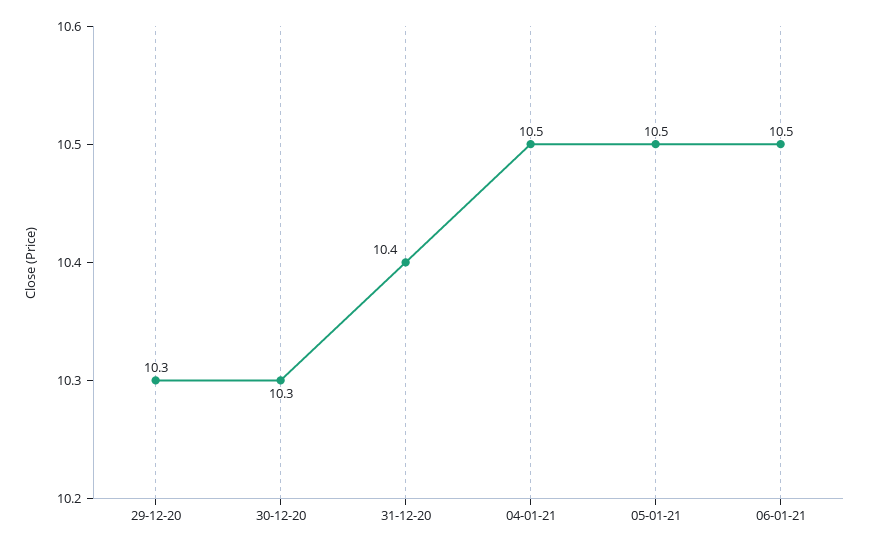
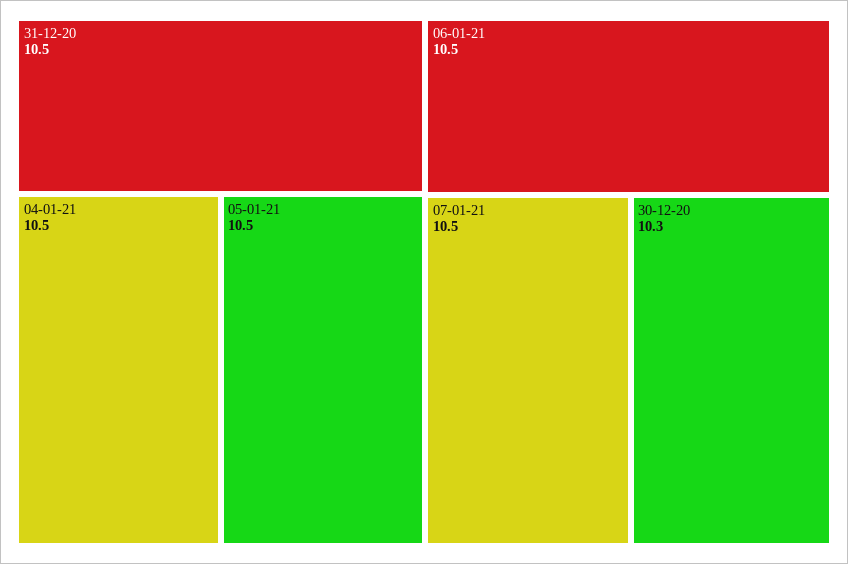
29-12-20: 10.3 -> none
31-12-20: 10.4 -> 10.5
07-01-21: none -> 10.5

